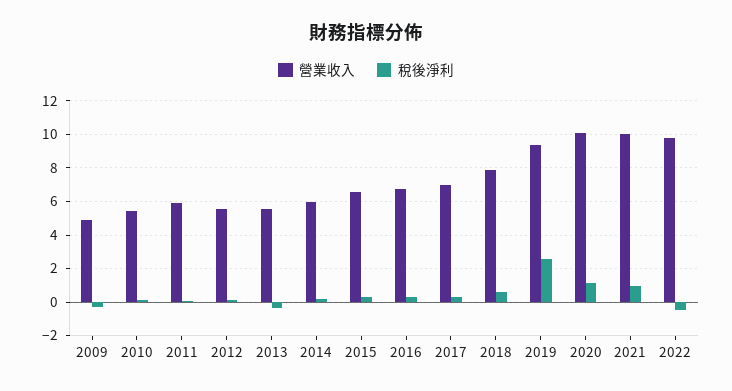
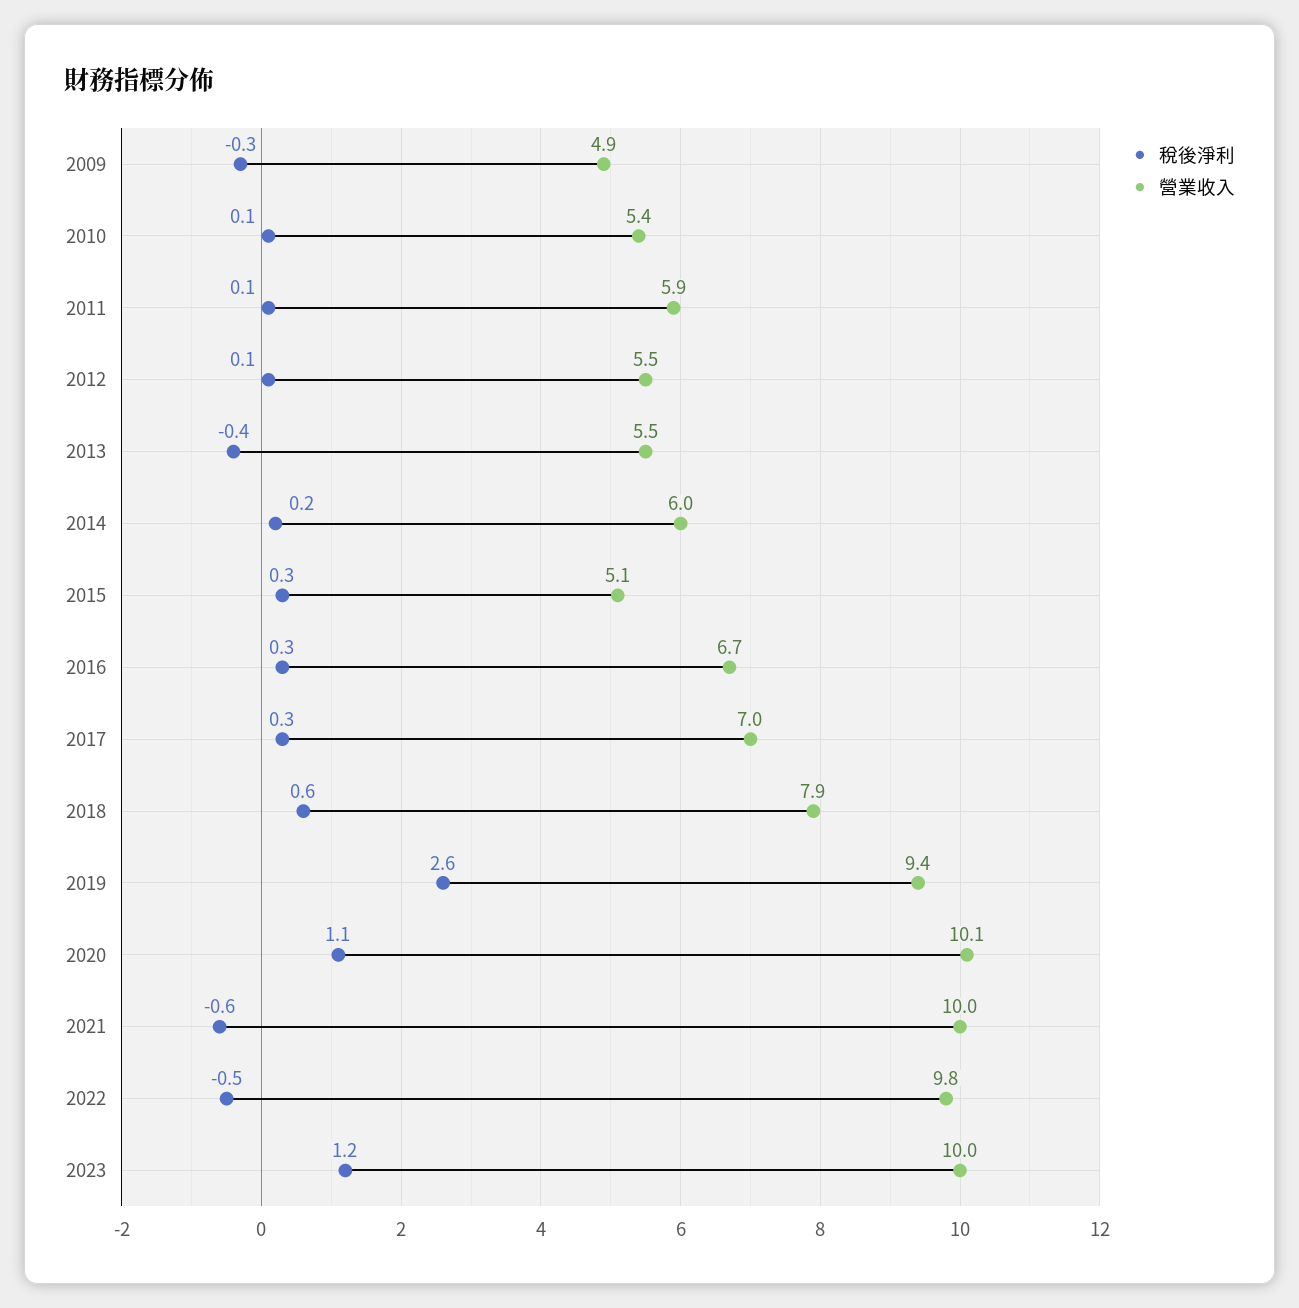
營業收入, 2015: 6.5 -> 5.1
稅後淨利, 2021: 1 -> -0.6
稅後淨利, 2023: none -> 1.2
營業收入, 2023: none -> 10

